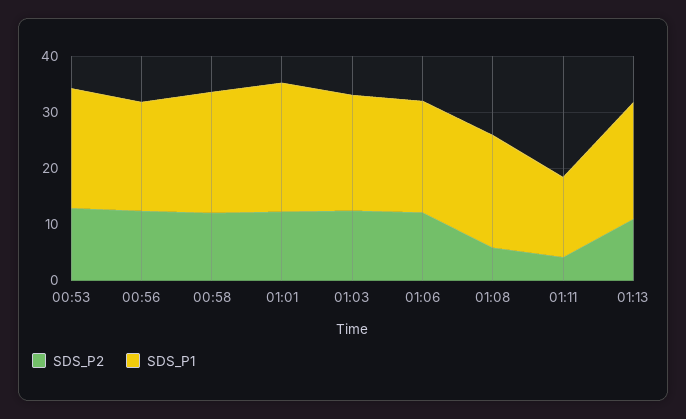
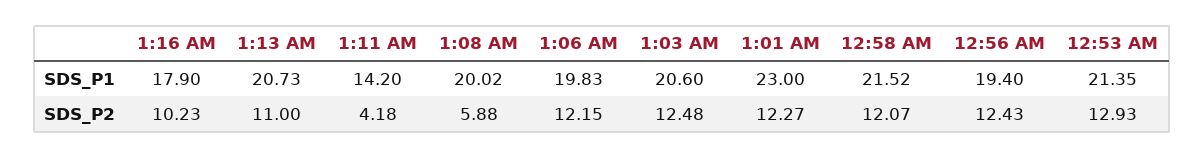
SDS_P1, 1:16 AM: none -> 17.9
SDS_P2, 1:16 AM: none -> 10.23

